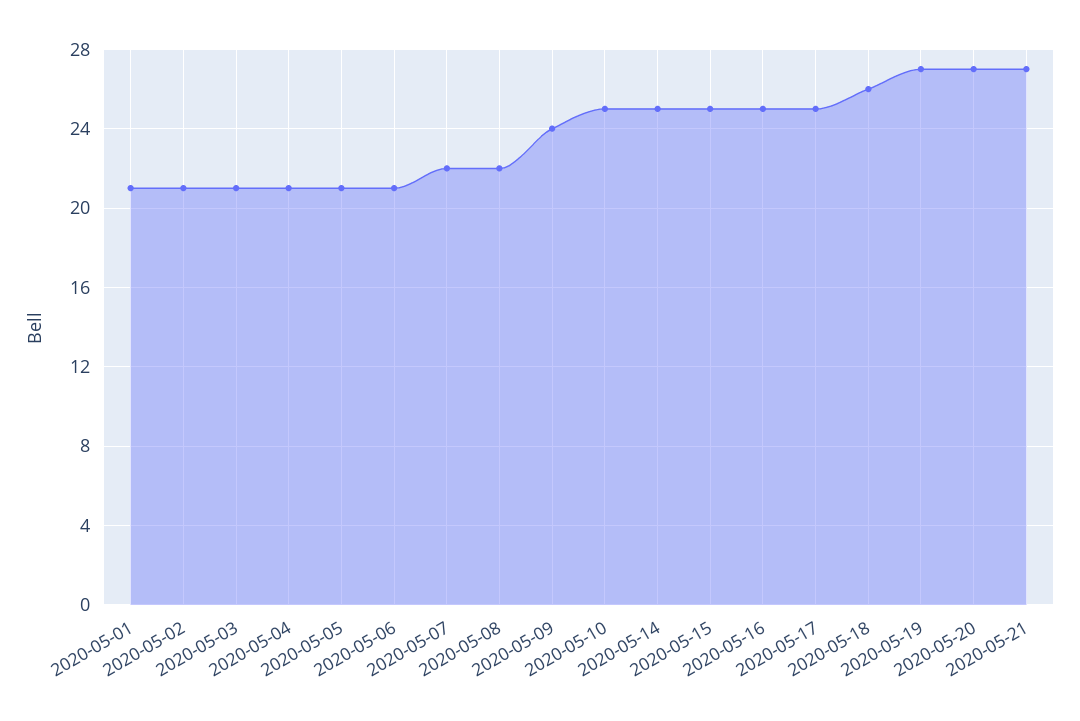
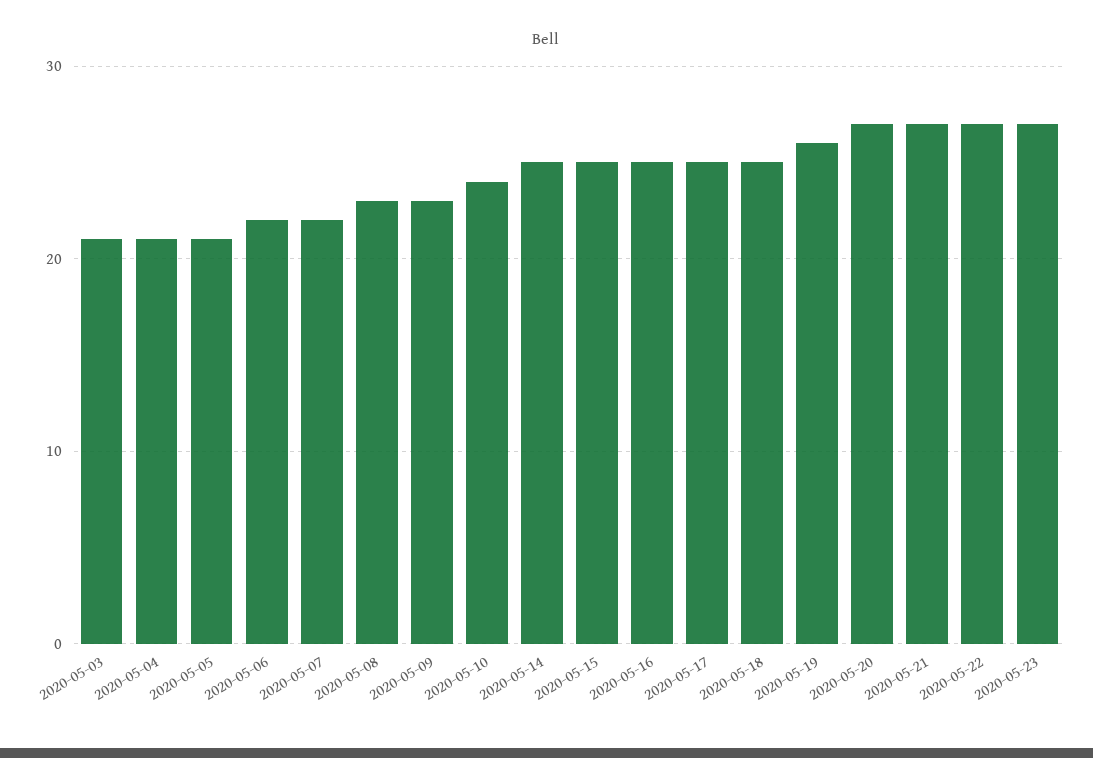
2020-05-01: 21 -> none
2020-05-02: 21 -> none
2020-05-06: 21 -> 22
2020-05-08: 22 -> 23
2020-05-09: 24 -> 23
2020-05-10: 25 -> 24
2020-05-18: 26 -> 25
2020-05-19: 27 -> 26
2020-05-22: none -> 27
2020-05-23: none -> 27

